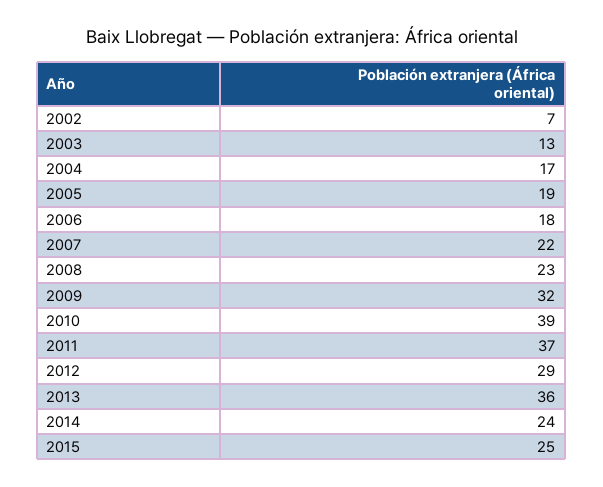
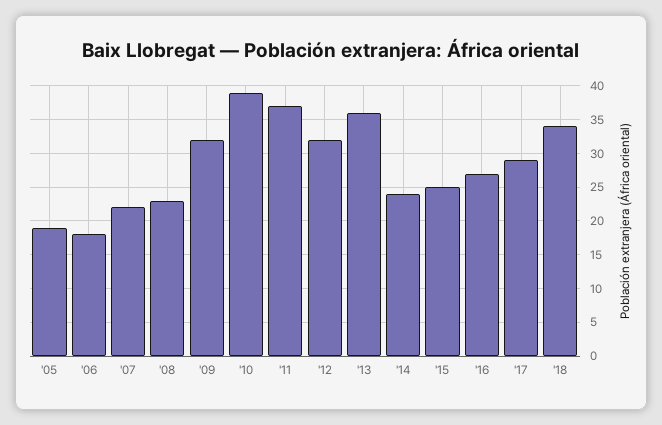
2002: 7 -> none
2003: 13 -> none
2004: 17 -> none
2012: 29 -> 32
'16: none -> 27
'17: none -> 29
'18: none -> 34

